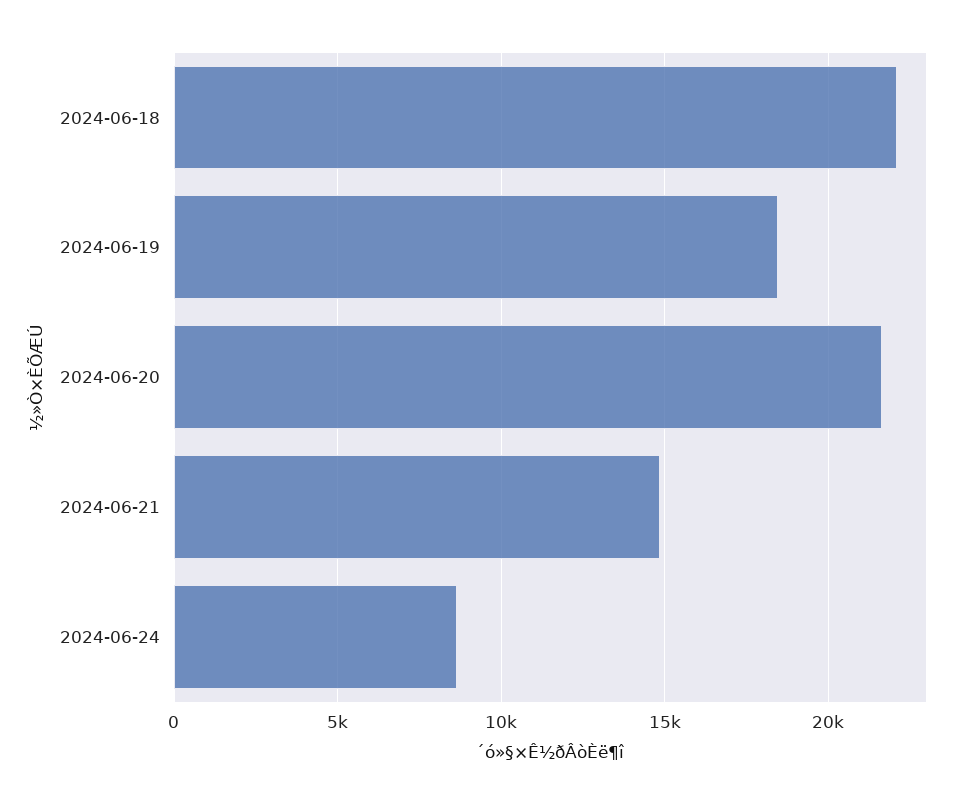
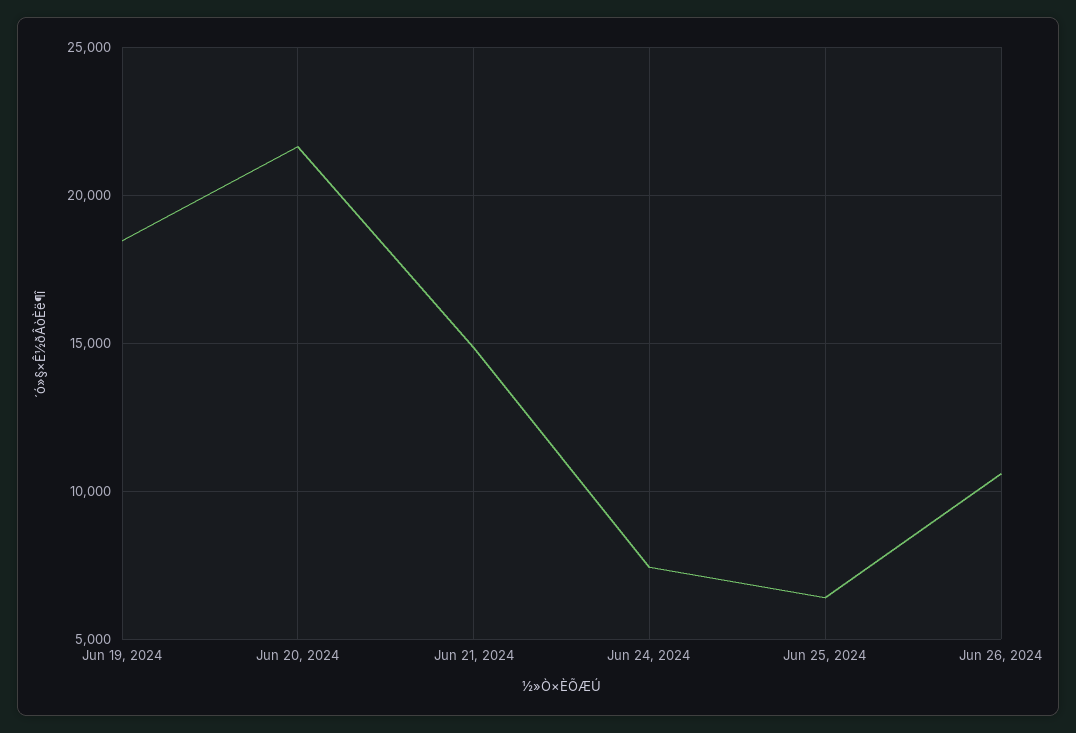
2024-06-18: 22000 -> none
2024-06-24: 8500 -> 7500
Jun 25, 2024: none -> 6500
Jun 26, 2024: none -> 10500

